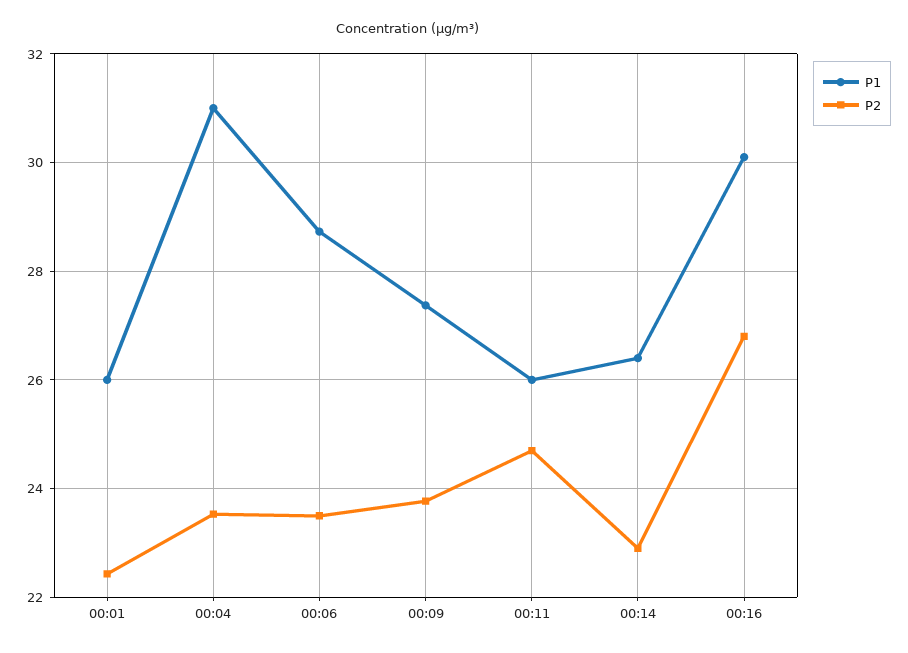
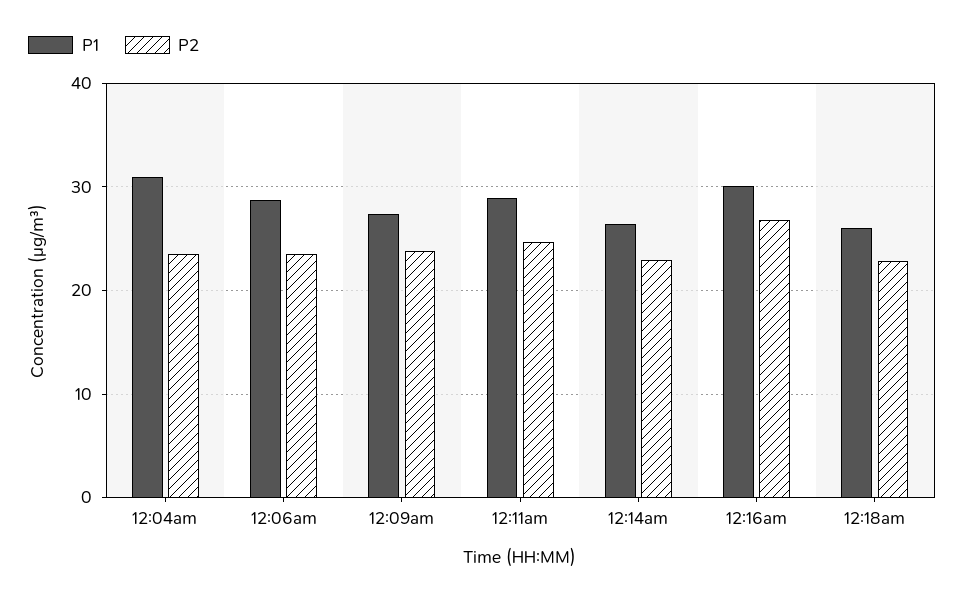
P1, 00:01: 26 -> none
P2, 00:01: 22.4 -> none
P1, 00:11: 26 -> 29
P1, 12:18am: none -> 26
P2, 12:18am: none -> 23

